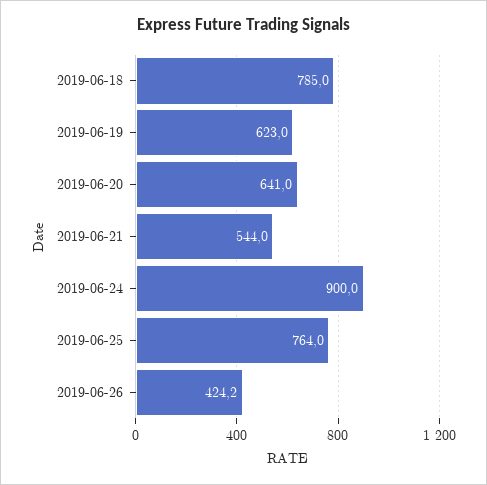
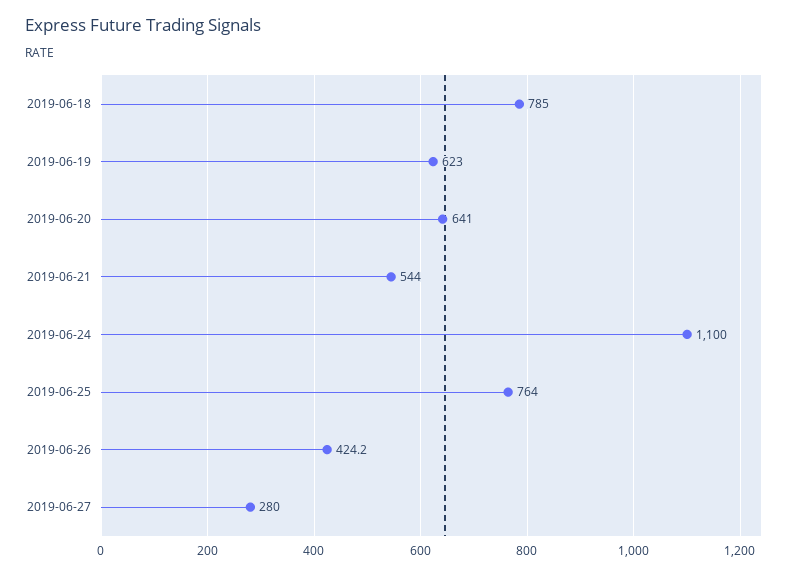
2019-06-24: 900 -> 1100
2019-06-27: none -> 280

